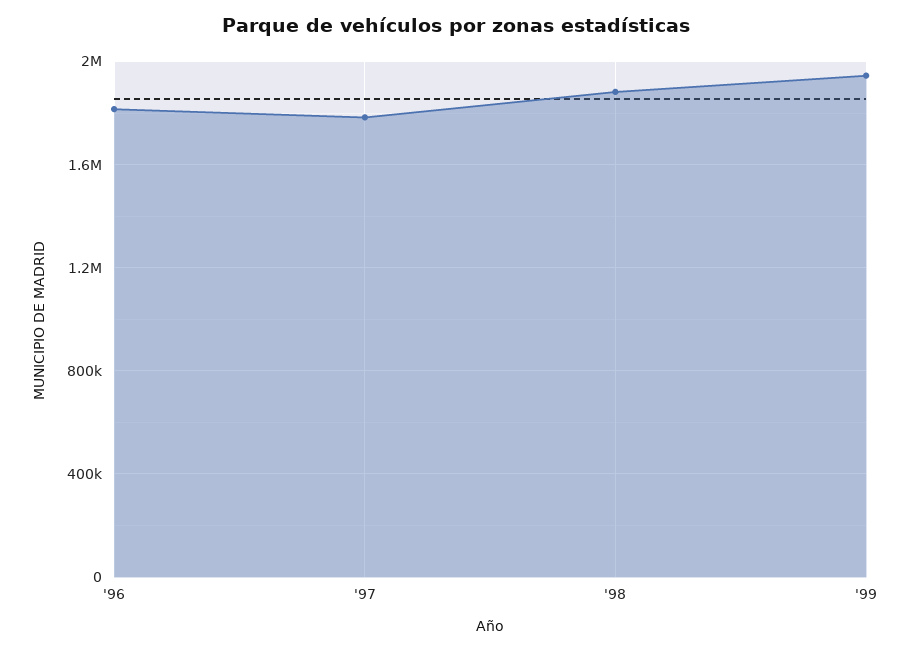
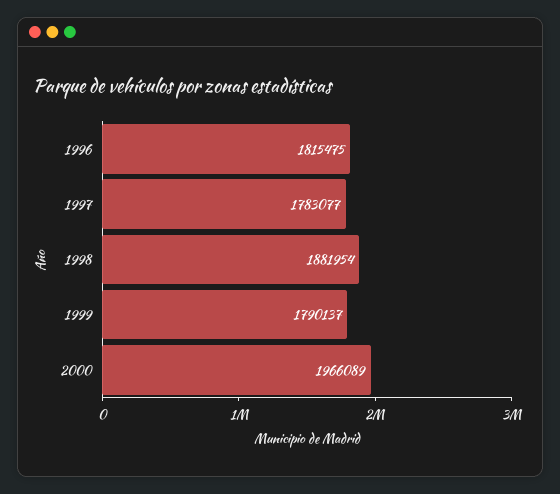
'99: 1950000 -> 1790137
2000: none -> 1966089

